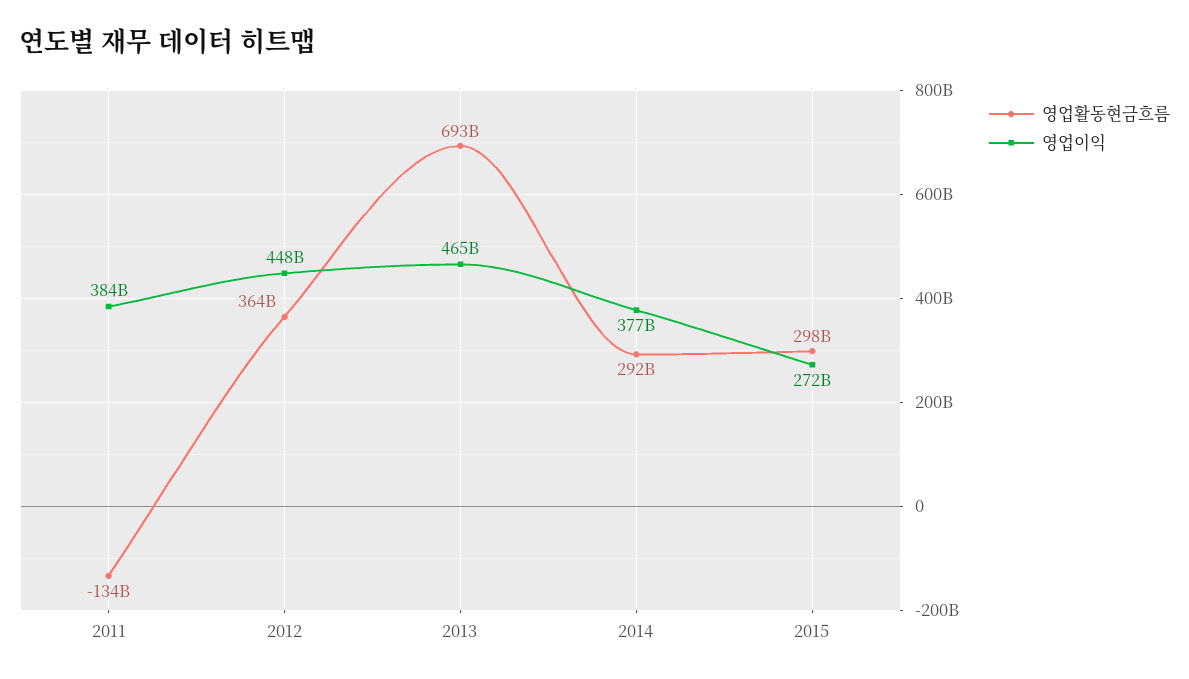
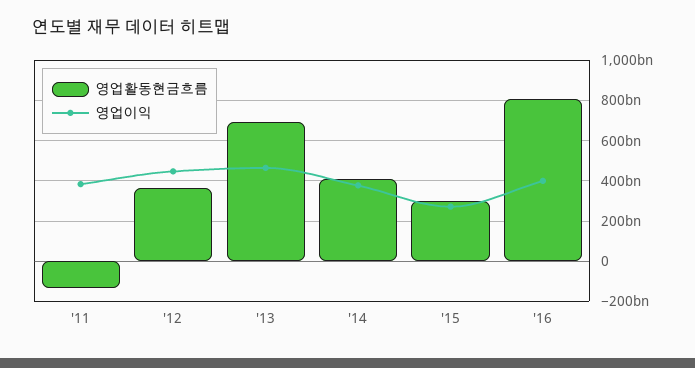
영업활동현금흐름, 2014: 292000000000 -> 400000000000
영업활동현금흐름, '16: none -> 800000000000
영업이익, '16: none -> 400000000000

